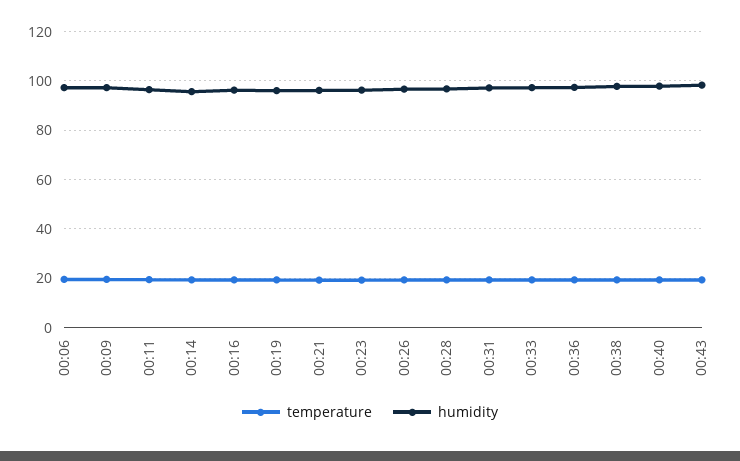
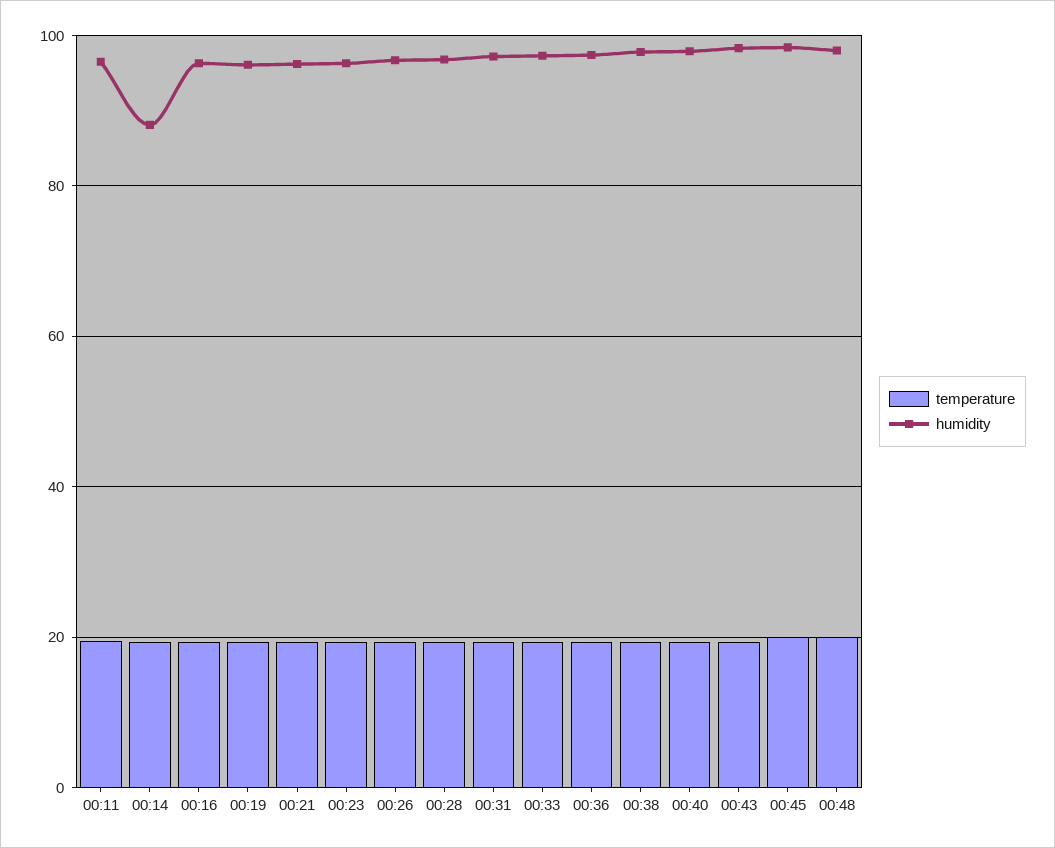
temperature, 00:06: 20 -> none
humidity, 00:06: 97.5 -> none
temperature, 00:09: 20 -> none
humidity, 00:09: 97.5 -> none
humidity, 00:14: 95 -> 88
temperature, 00:45: none -> 20
humidity, 00:45: none -> 98
temperature, 00:48: none -> 20
humidity, 00:48: none -> 98

